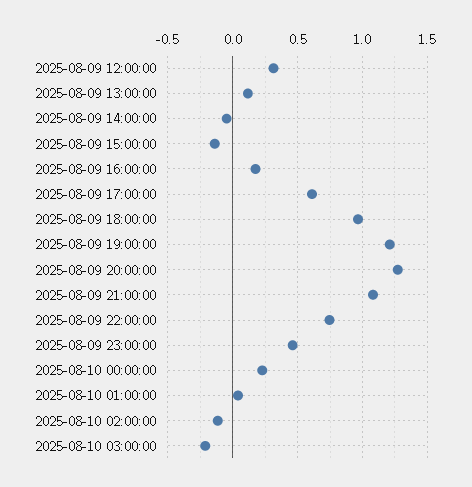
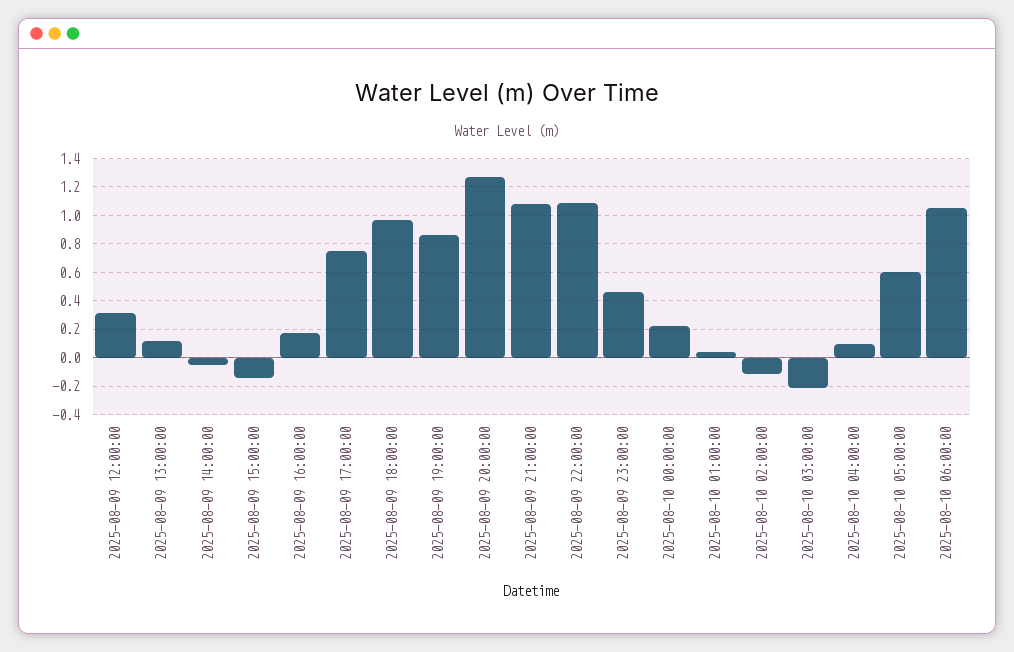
2025-08-09 17:00:00: 0.6 -> 0.75
2025-08-09 19:00:00: 1.2 -> 0.85
2025-08-09 22:00:00: 0.75 -> 1.1
2025-08-10 04:00:00: none -> 0.1
2025-08-10 05:00:00: none -> 0.6
2025-08-10 06:00:00: none -> 1.05

